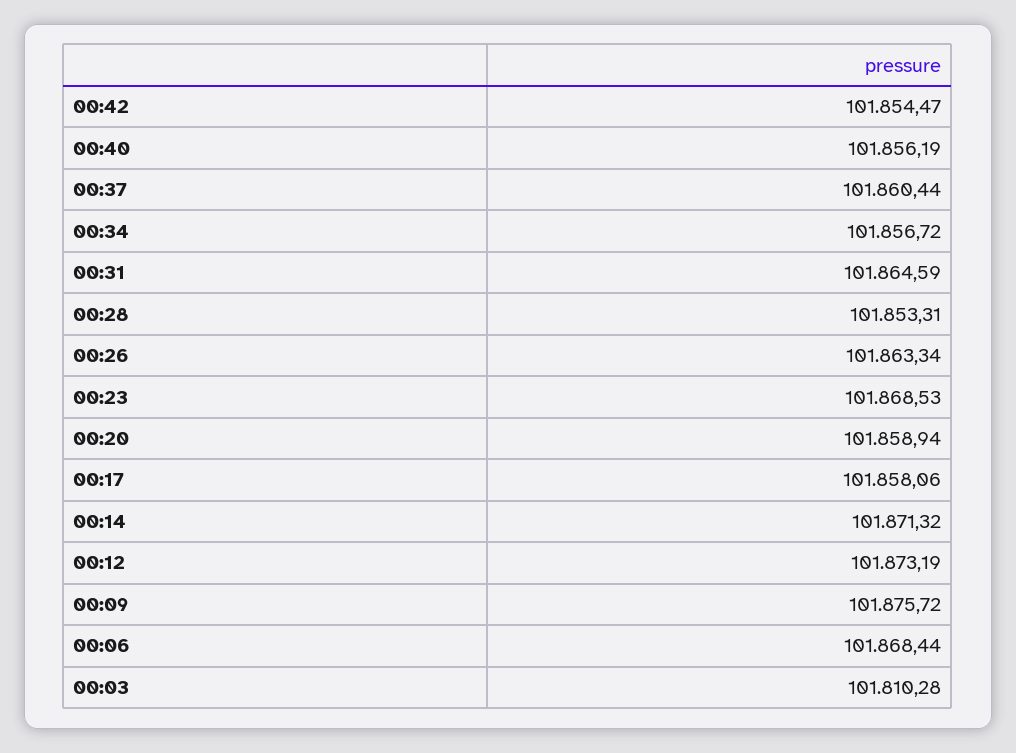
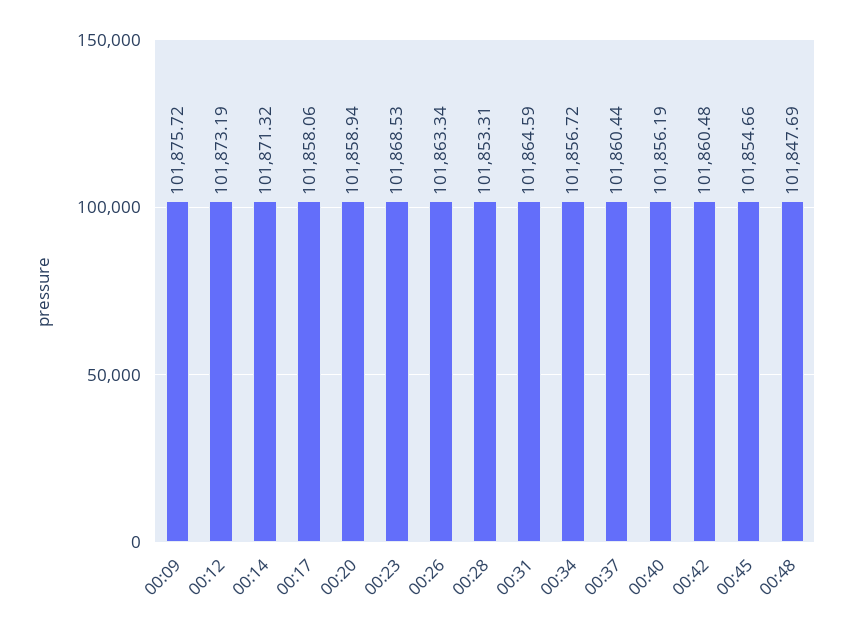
00:42: 101854.47 -> 101860.48
00:06: 101868.44 -> none
00:03: 101810.28 -> none
00:45: none -> 101854.66
00:48: none -> 101847.69

